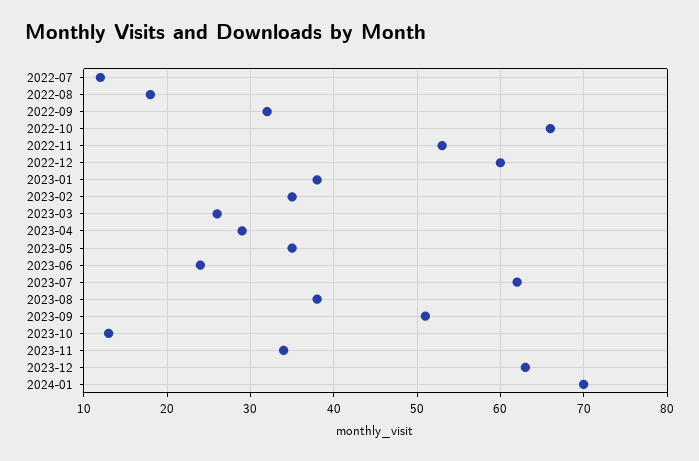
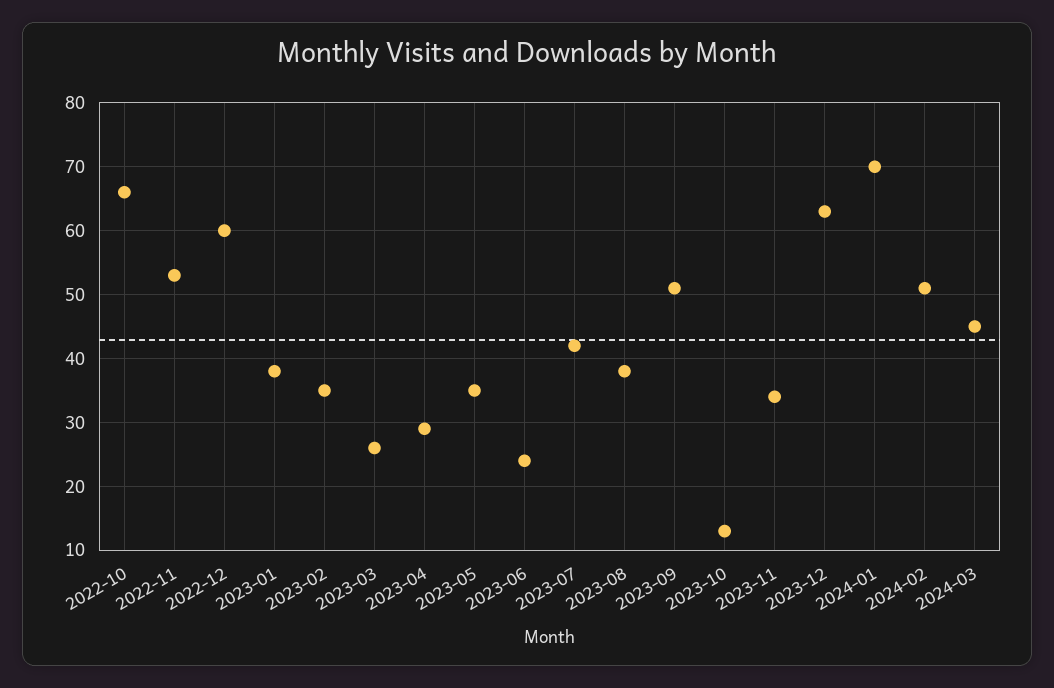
2022-07: 12 -> none
2022-08: 18 -> none
2022-09: 32 -> none
2023-07: 62 -> 42
2024-02: none -> 51
2024-03: none -> 45

